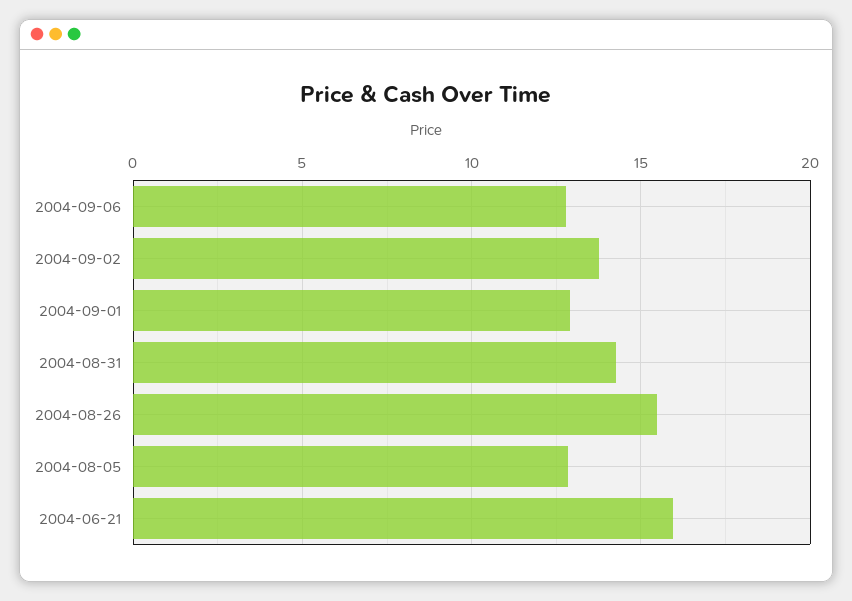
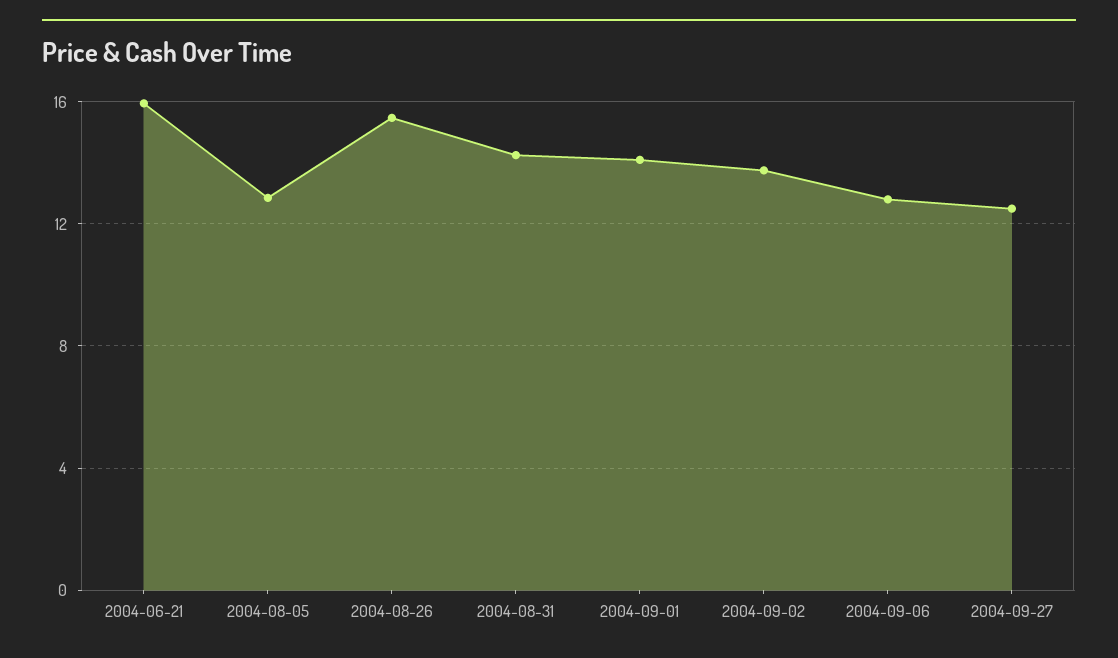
2004-09-01: 13 -> 14
2004-09-27: none -> 12.5

